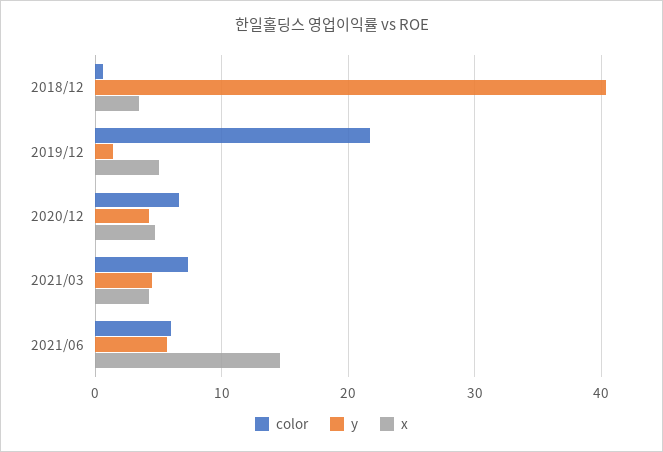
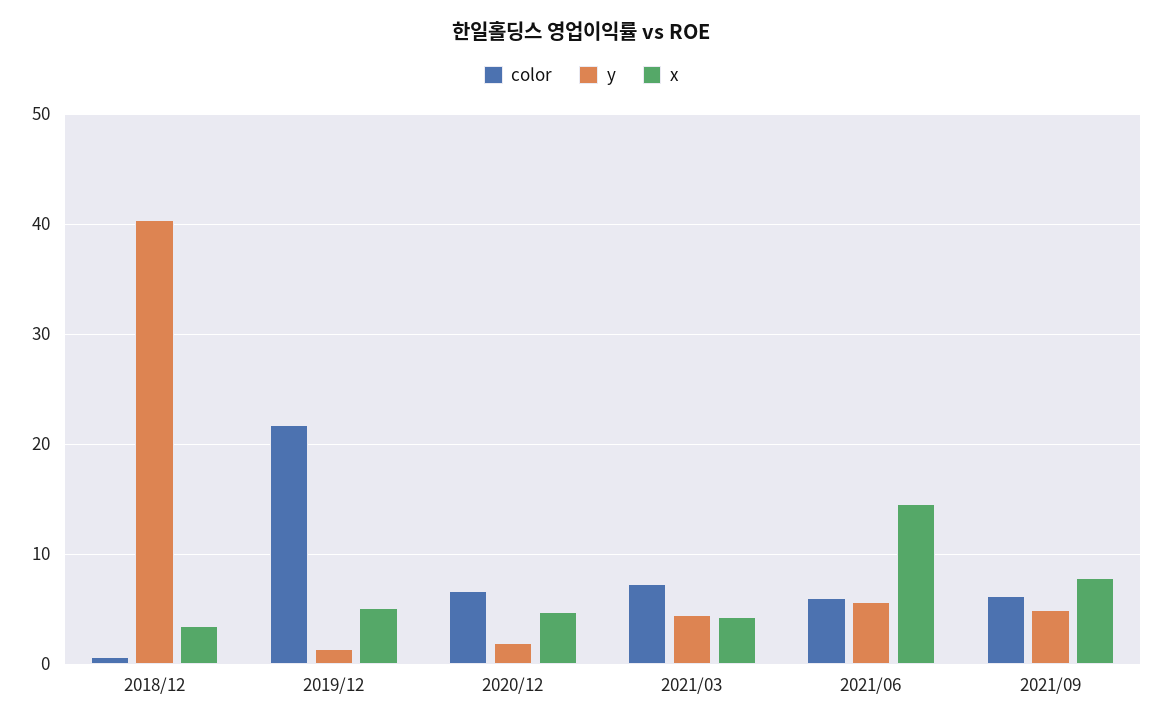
y, 2020/12: 4 -> 2
color, 2021/09: none -> 6
y, 2021/09: none -> 5
x, 2021/09: none -> 8

